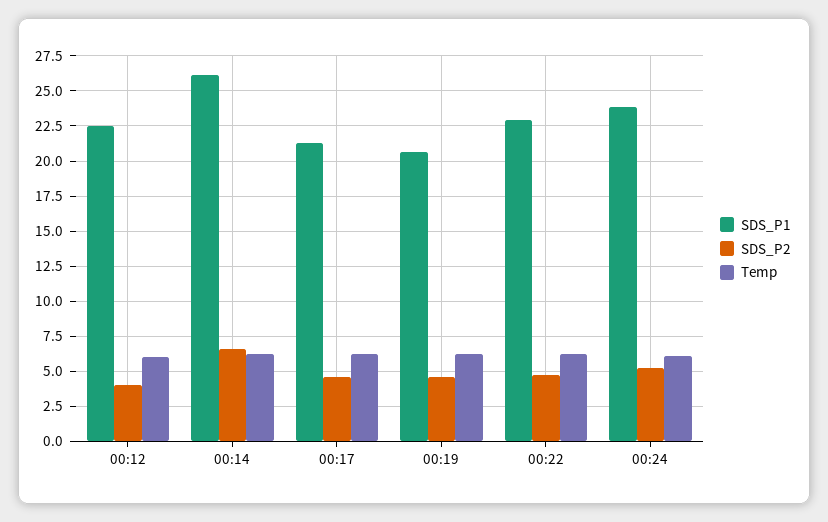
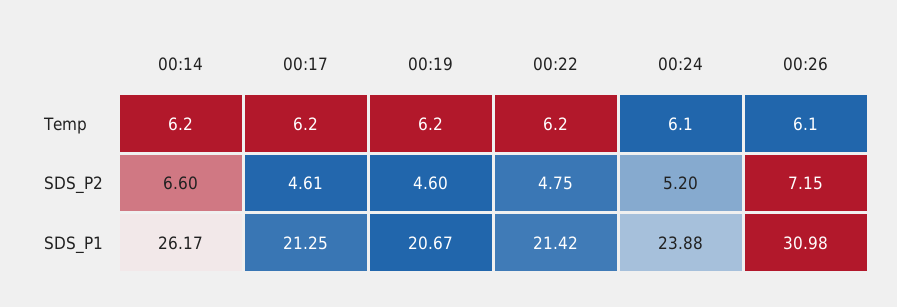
SDS_P1, 00:12: 22.5 -> none
SDS_P2, 00:12: 4 -> none
Temp, 00:12: 6 -> none
SDS_P1, 00:22: 23 -> 21.42
Temp, 00:26: none -> 6.1
SDS_P2, 00:26: none -> 7.15
SDS_P1, 00:26: none -> 30.98

